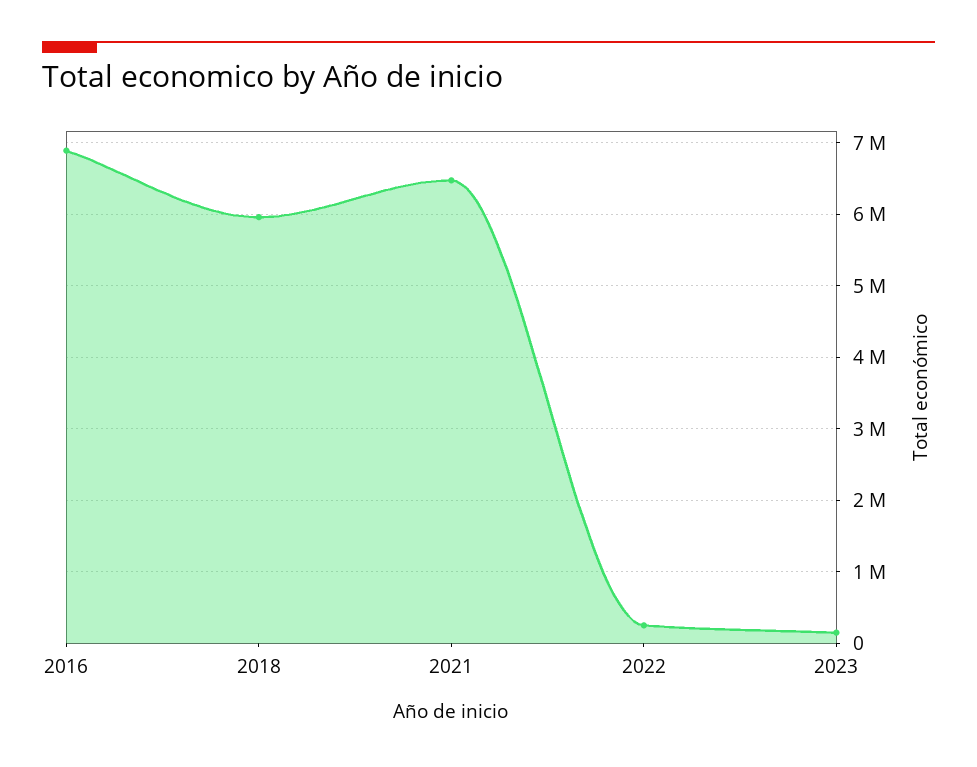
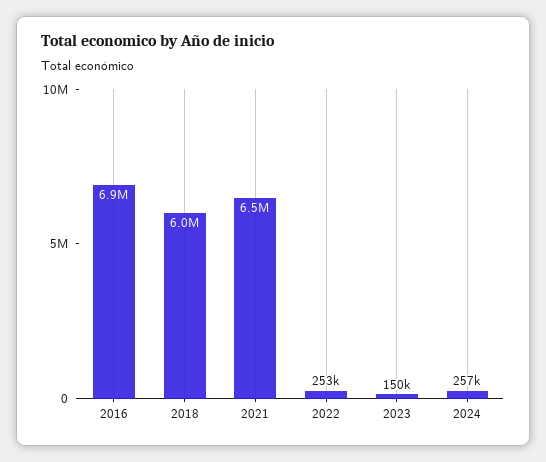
2024: none -> 257000

